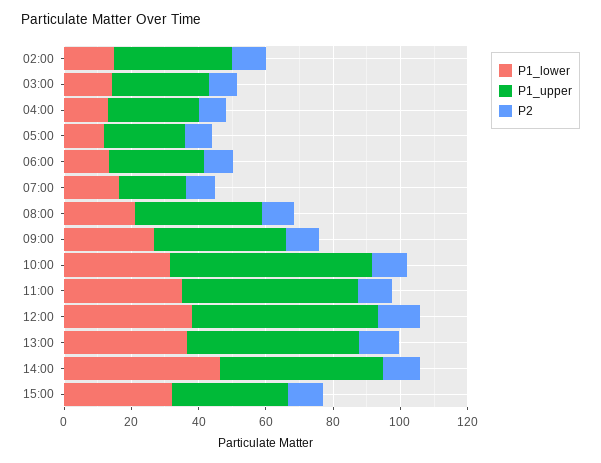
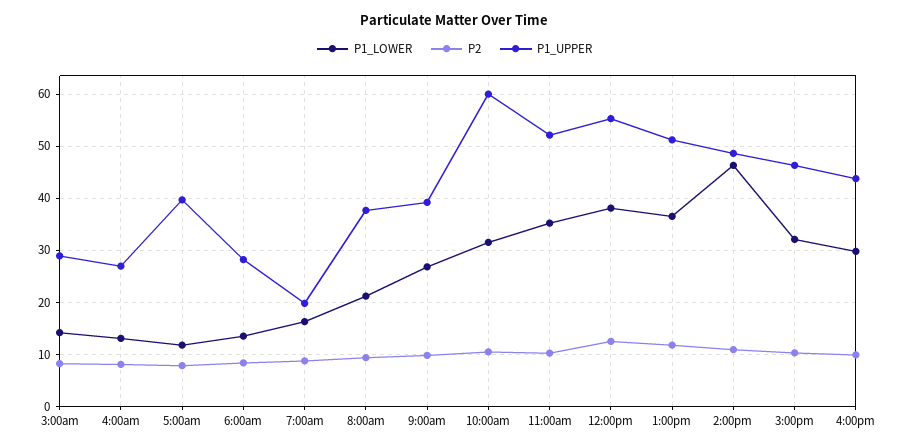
P1_lower, 02:00: 15 -> none
P1_upper, 02:00: 35 -> none
P2, 02:00: 10 -> none
P1_upper, 05:00: 25 -> 40
P1_upper, 15:00: 35 -> 46
P1_lower, 4:00pm: none -> 30
P2, 4:00pm: none -> 10
P1_upper, 4:00pm: none -> 44

